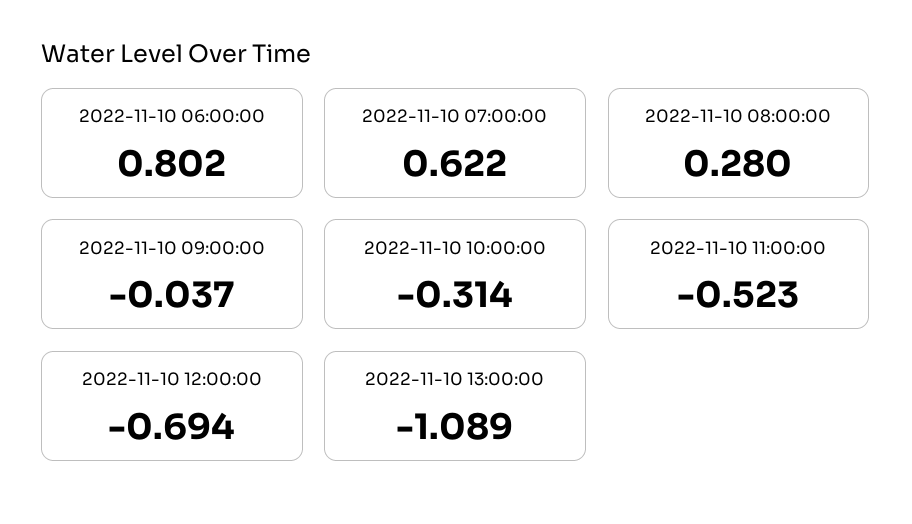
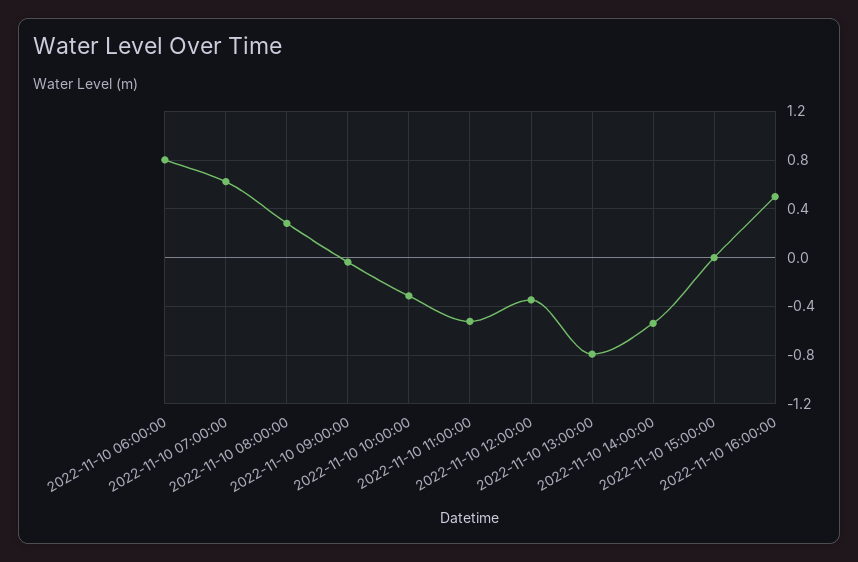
2022-11-10 12:00:00: -0.694 -> -0.35
2022-11-10 13:00:00: -1.089 -> -0.8
2022-11-10 14:00:00: none -> -0.55
2022-11-10 15:00:00: none -> 0
2022-11-10 16:00:00: none -> 0.5

